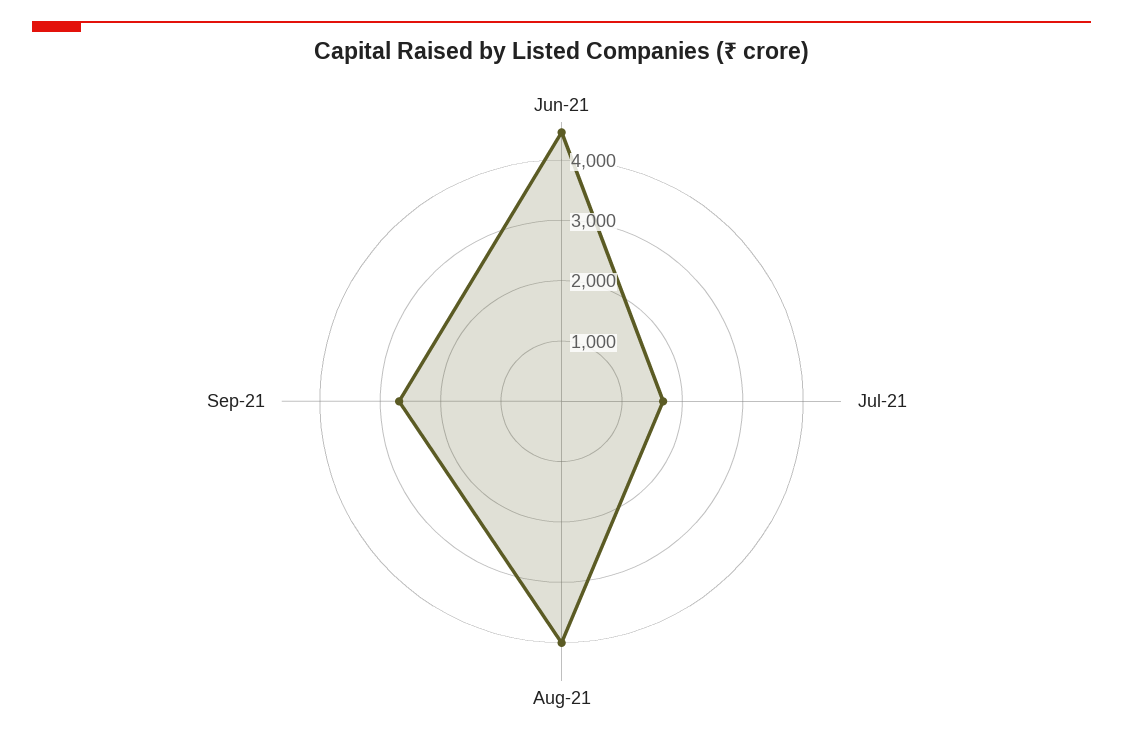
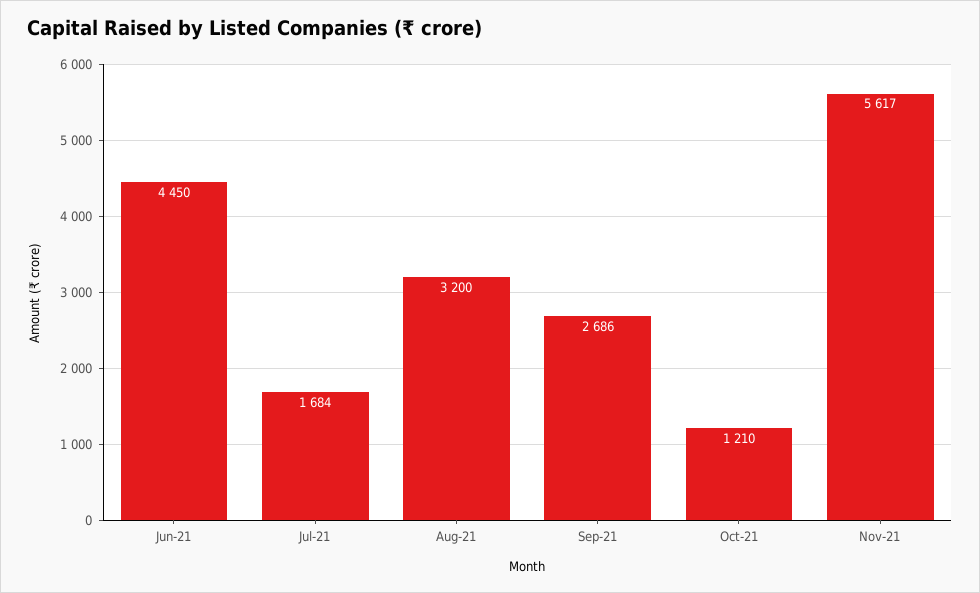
Aug-21: 4000 -> 3200
Oct-21: none -> 1210
Nov-21: none -> 5617

